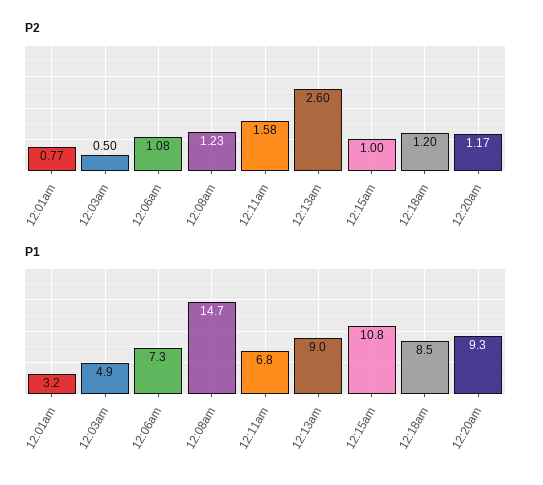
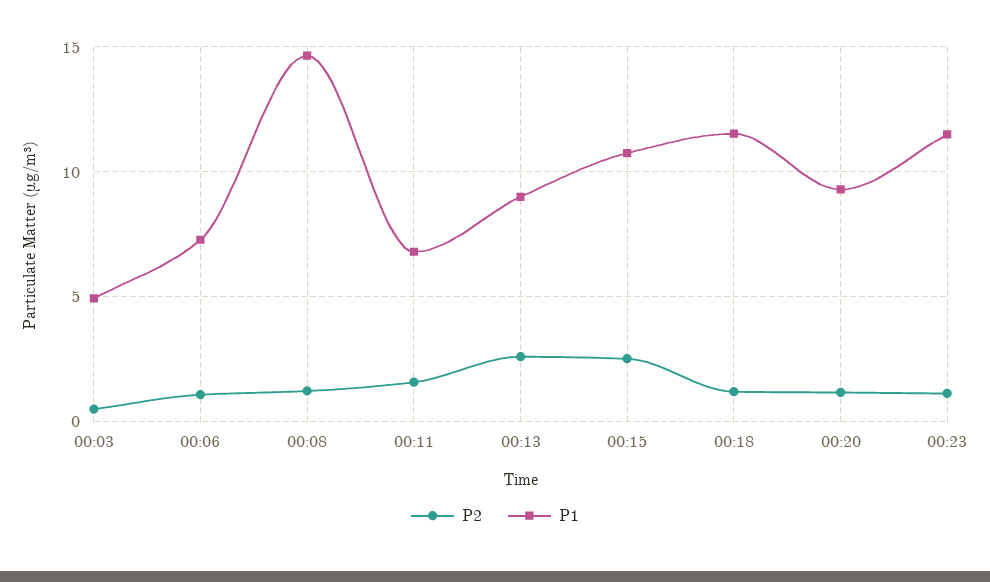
P2, 12:01am: 0.77 -> none
P2, 12:15am: 1 -> 2.5
P1, 12:01am: 3.2 -> none
P1, 12:18am: 8.5 -> 11.5
P2, 00:23: none -> 1
P1, 00:23: none -> 11.5

